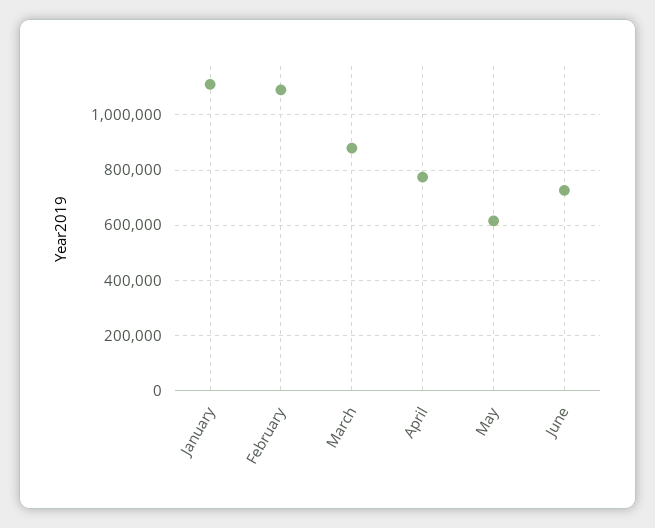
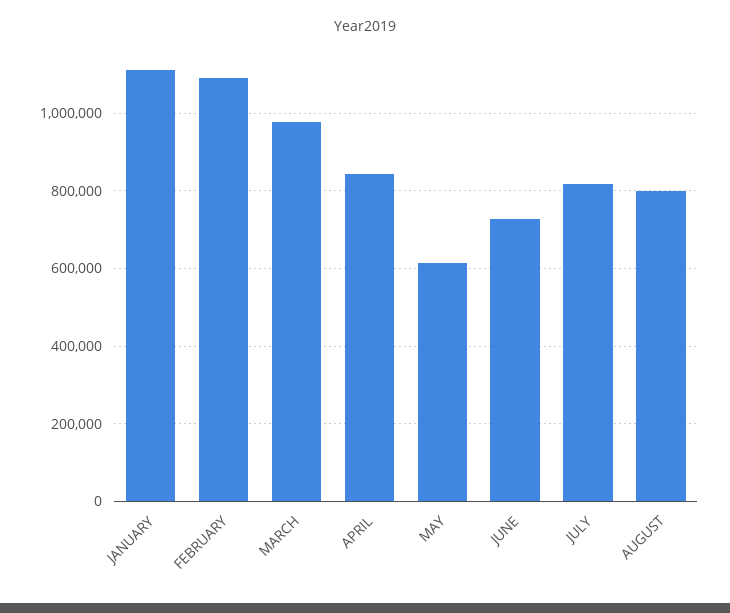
March: 875000 -> 980000
April: 775000 -> 840000
JULY: none -> 820000
AUGUST: none -> 800000

